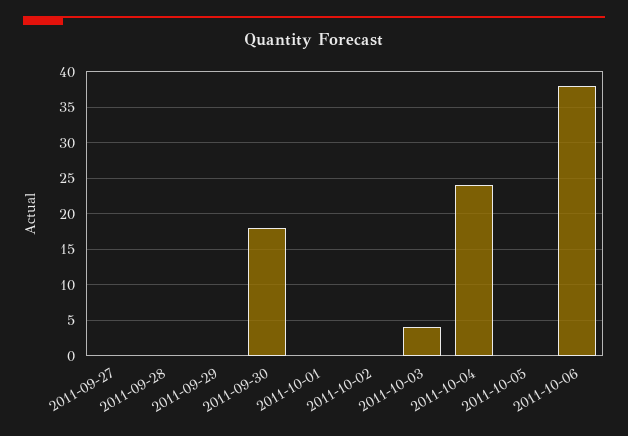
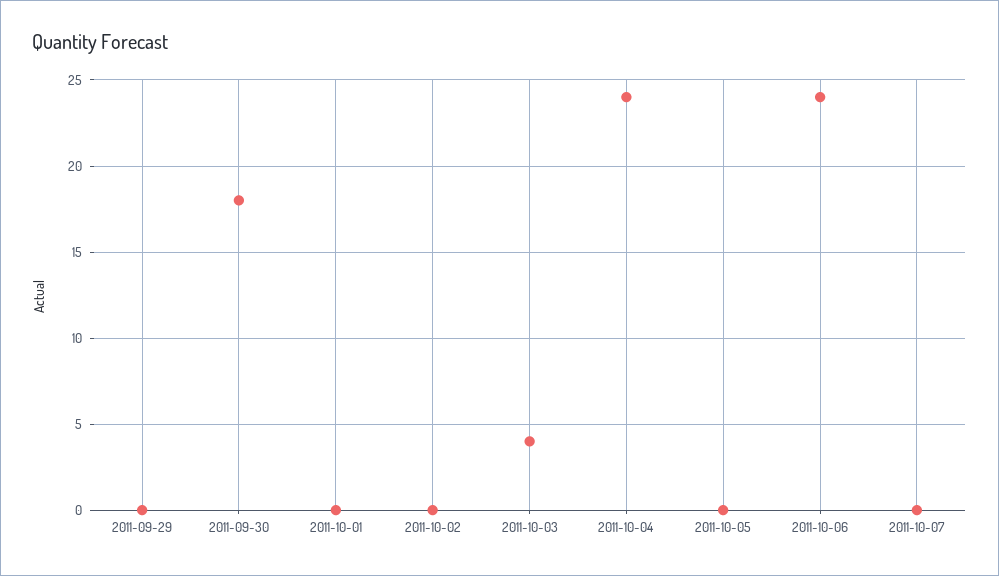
2011-09-27: 0 -> none
2011-09-28: 0 -> none
2011-10-06: 38 -> 24
2011-10-07: none -> 0

